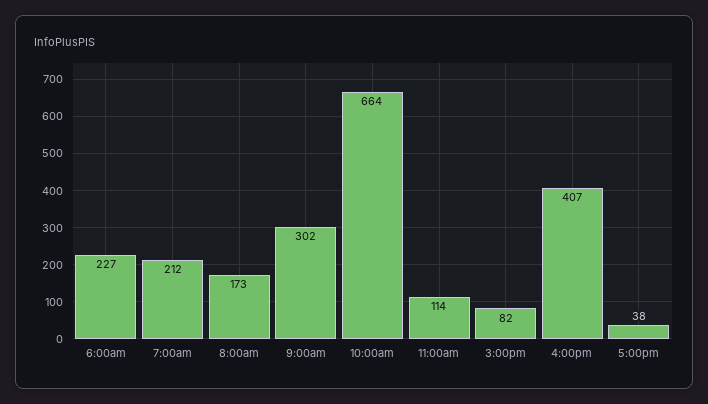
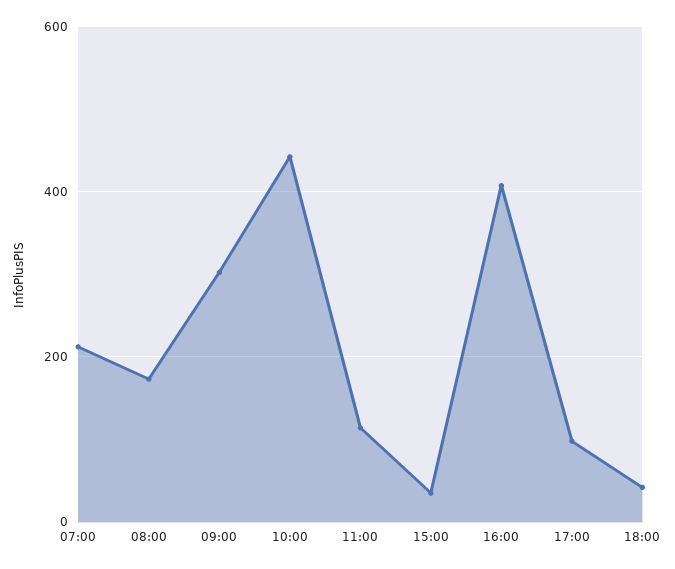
6:00am: 227 -> none
10:00am: 664 -> 440
3:00pm: 82 -> 40
5:00pm: 38 -> 100
18:00: none -> 40

